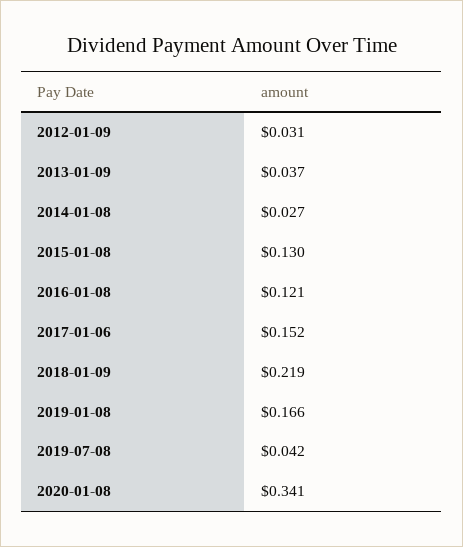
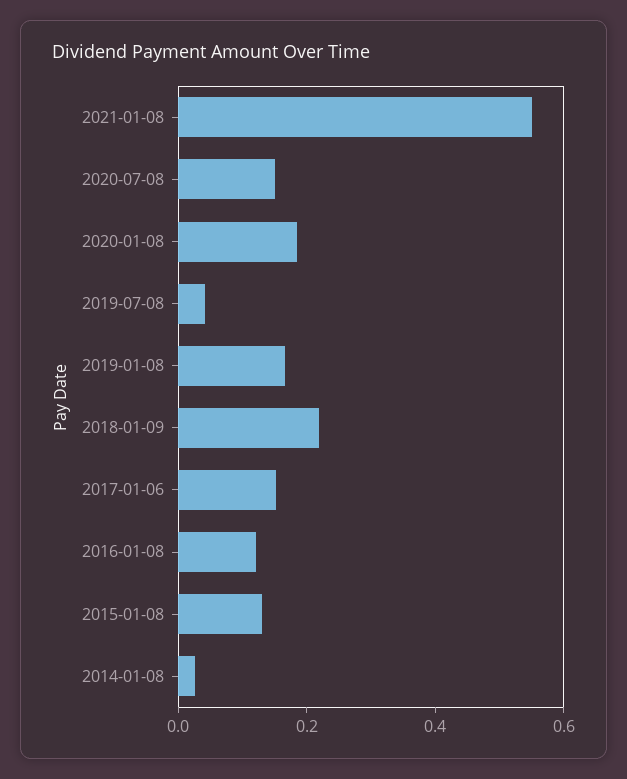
2012-01-09: 0.031 -> none
2013-01-09: 0.037 -> none
2020-01-08: 0.341 -> 0.2
2021-01-08: none -> 0.55
2020-07-08: none -> 0.15

